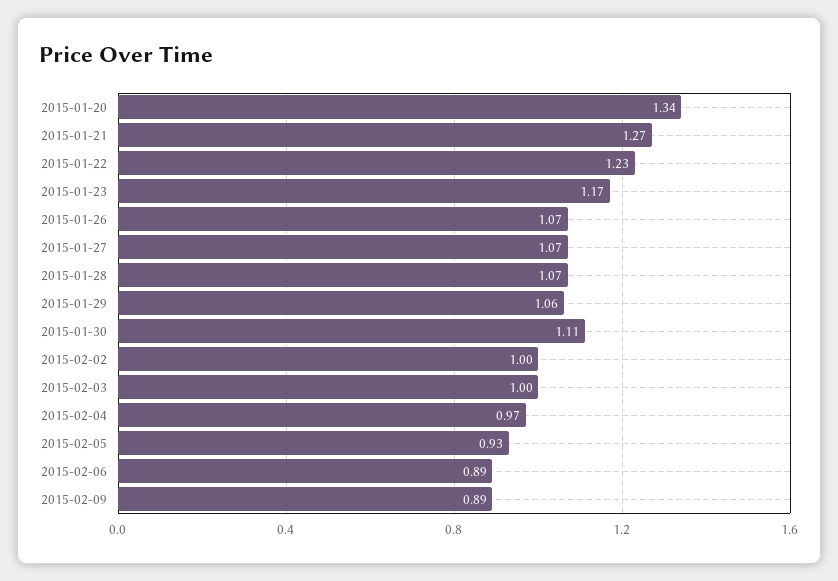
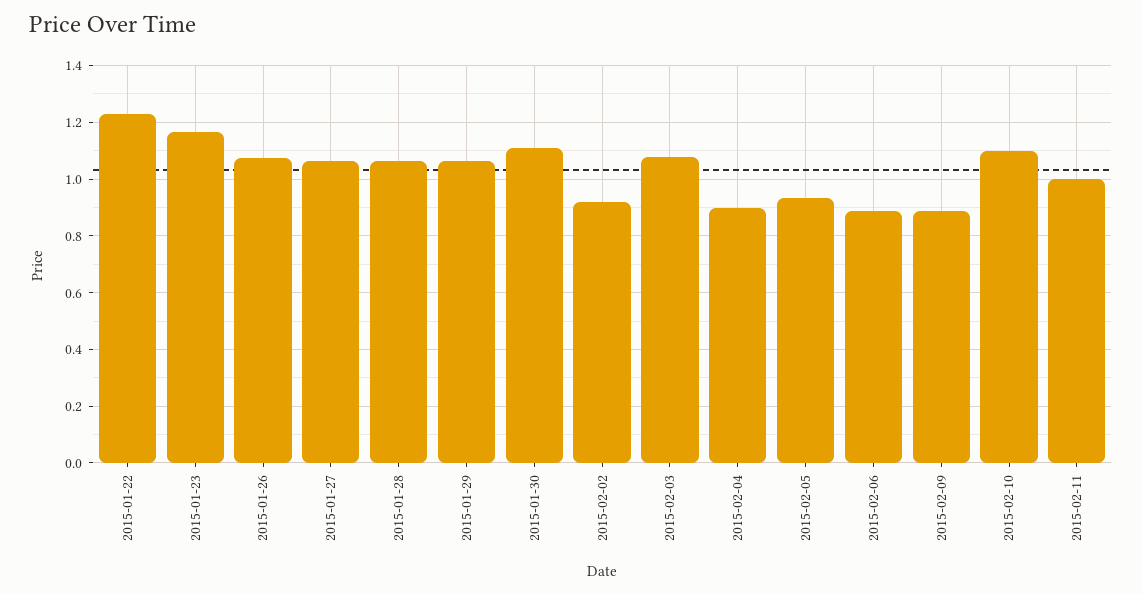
2015-01-20: 1.34 -> none
2015-01-21: 1.27 -> none
2015-02-02: 1 -> 0.925
2015-02-03: 1 -> 1.075
2015-02-04: 0.97 -> 0.9
2015-02-10: none -> 1.1
2015-02-11: none -> 1

